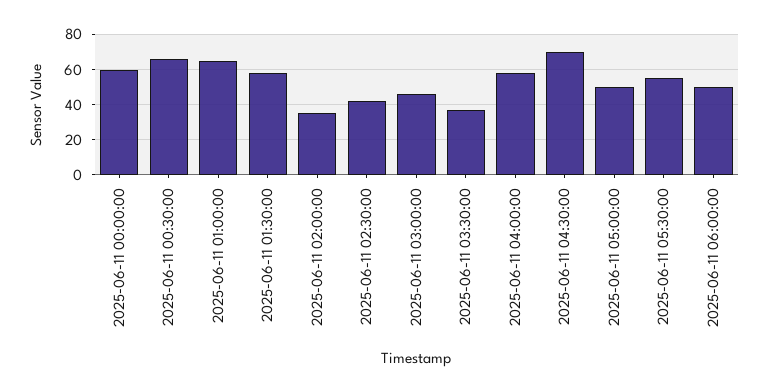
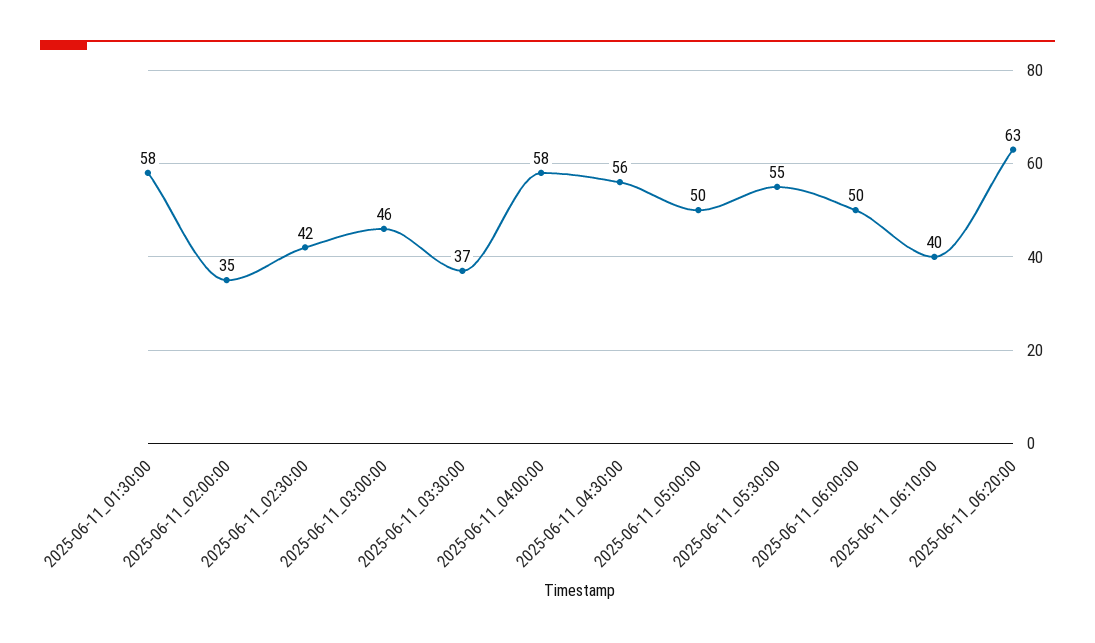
2025-06-11 00:00:00: 60 -> none
2025-06-11 00:30:00: 65 -> none
2025-06-11 01:00:00: 65 -> none
2025-06-11 04:30:00: 70 -> 56
2025-06-11_06:10:00: none -> 40
2025-06-11_06:20:00: none -> 63

